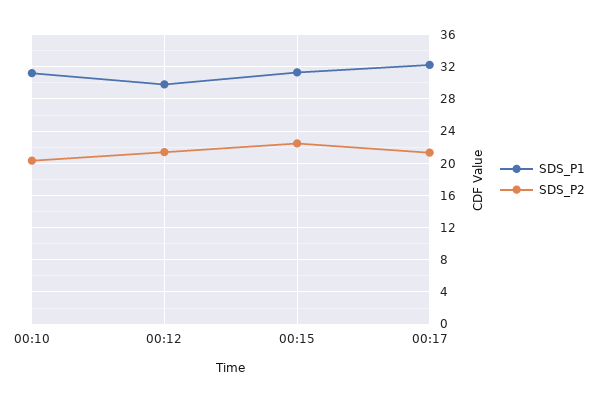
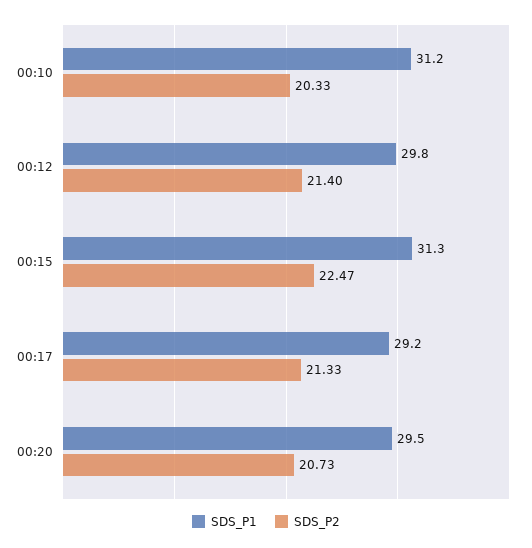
SDS_P1, 00:17: 32 -> 29.2
SDS_P1, 00:20: none -> 29.5
SDS_P2, 00:20: none -> 20.73

